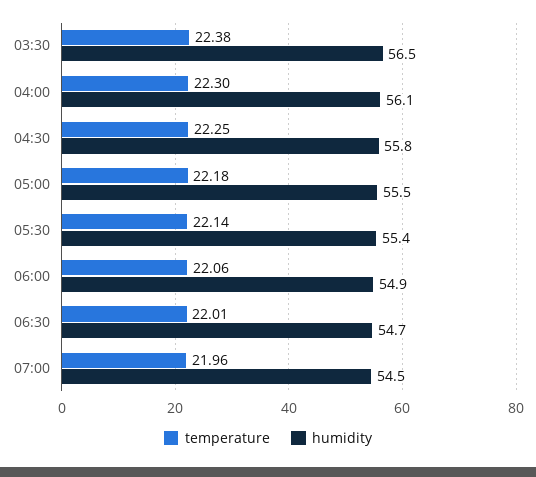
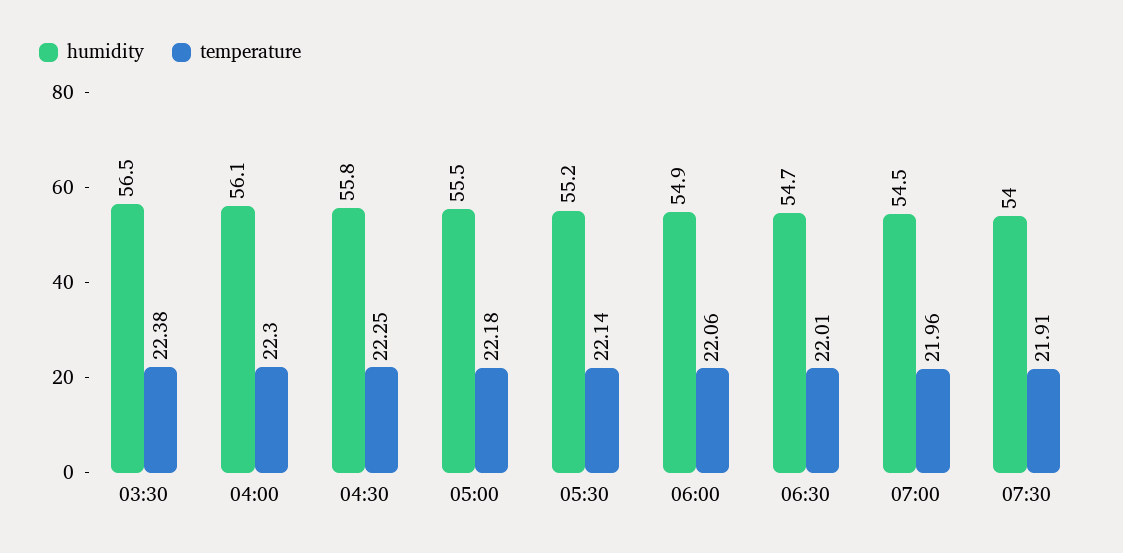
humidity, 05:30: 55.4 -> 55.2
humidity, 07:30: none -> 54
temperature, 07:30: none -> 21.91

